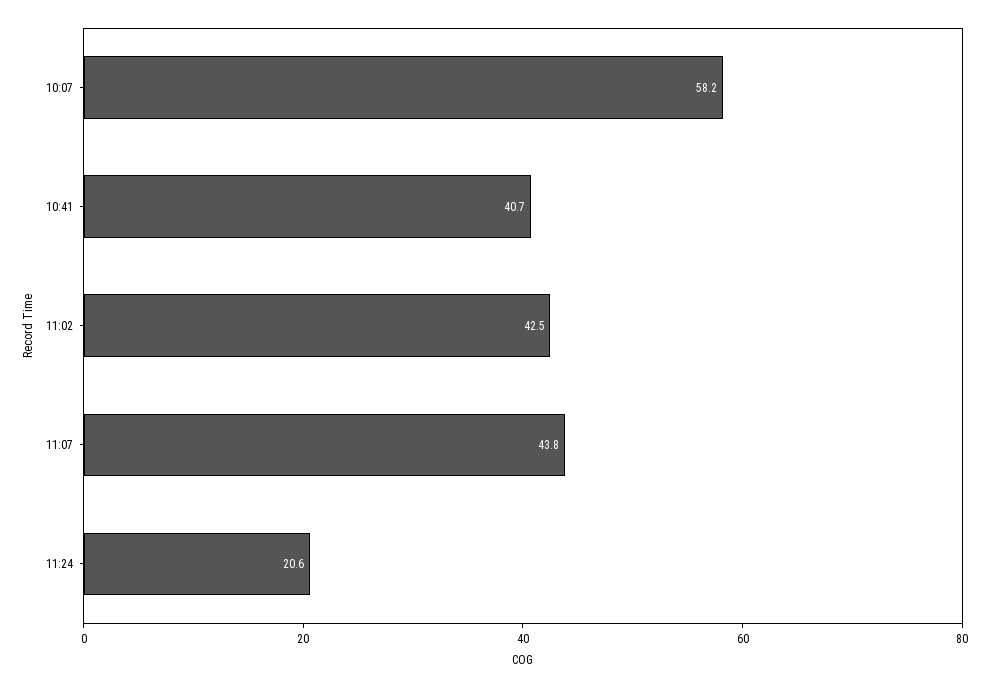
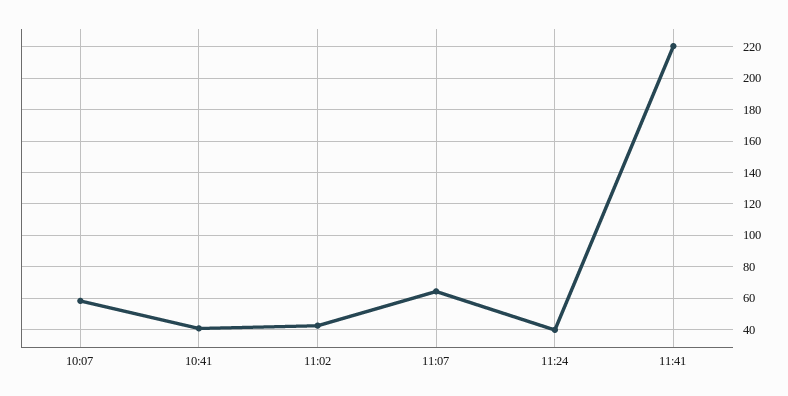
11:07: 43.8 -> 65
11:24: 20.6 -> 40
11:41: none -> 220

